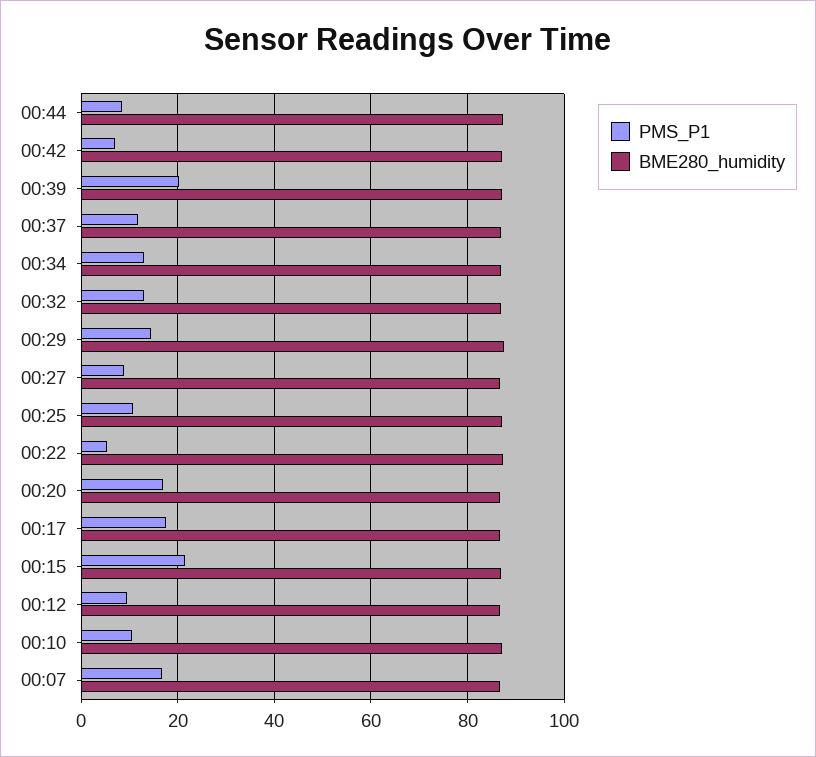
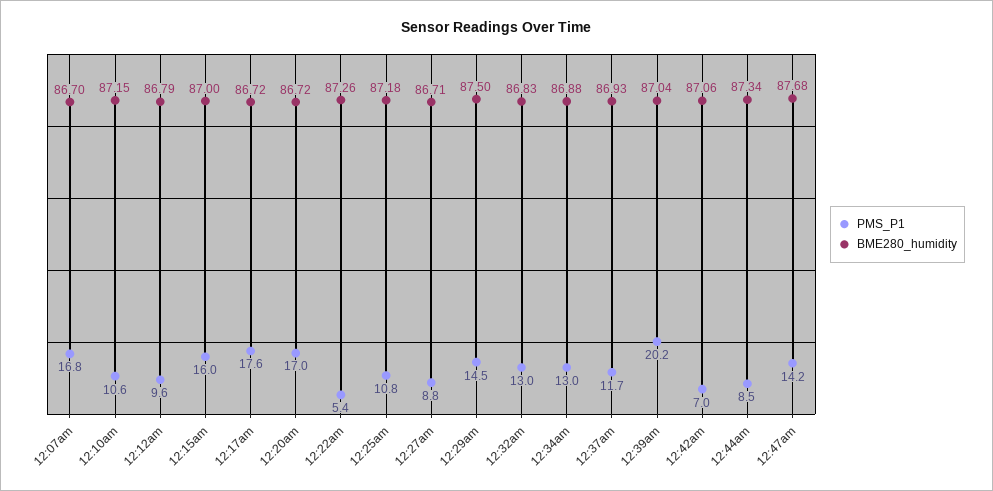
PMS_P1, 00:15: 22 -> 16
PMS_P1, 12:47am: none -> 14.2
BME280_humidity, 12:47am: none -> 87.68

